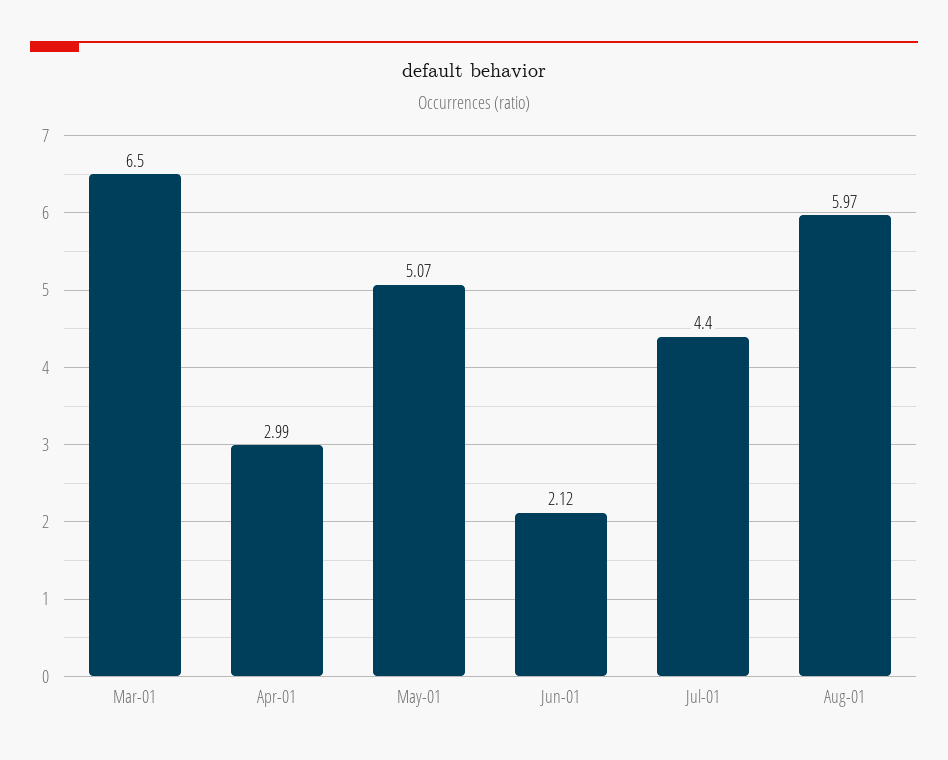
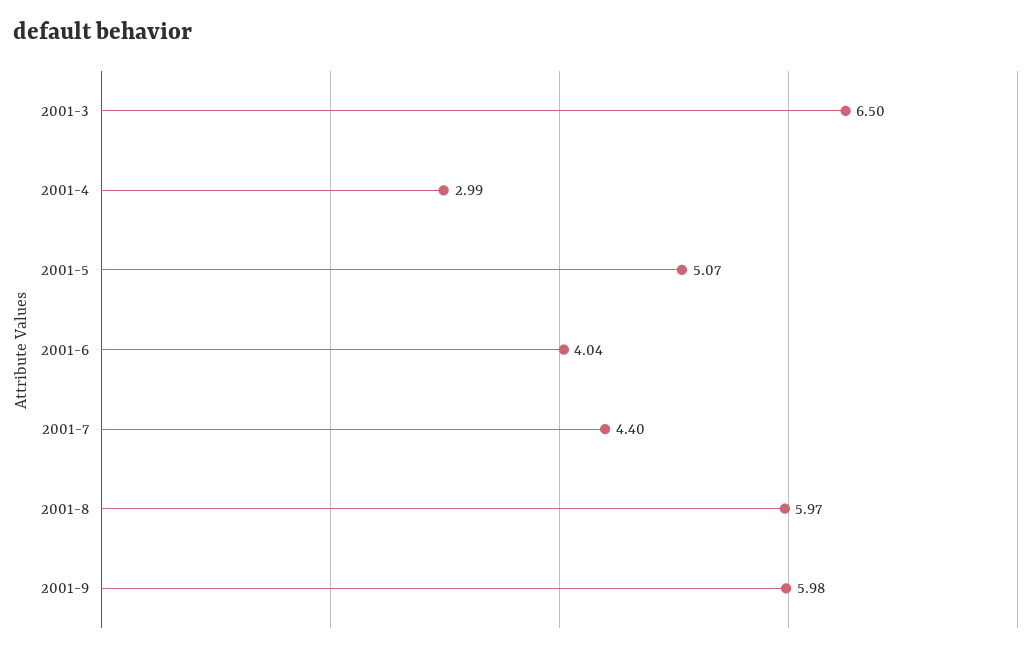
Jun-01: 2.12 -> 4.04
2001-9: none -> 5.98

